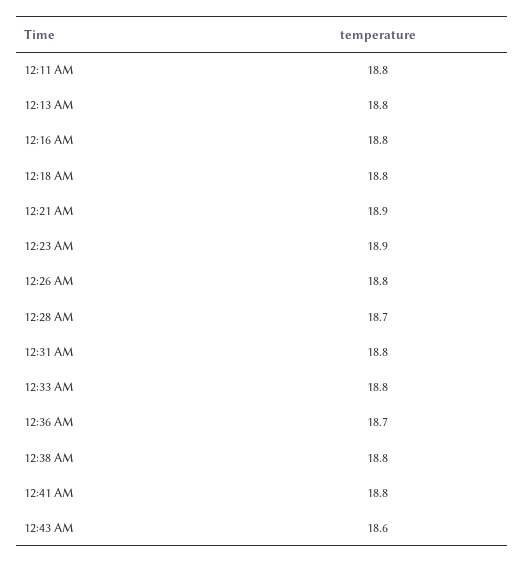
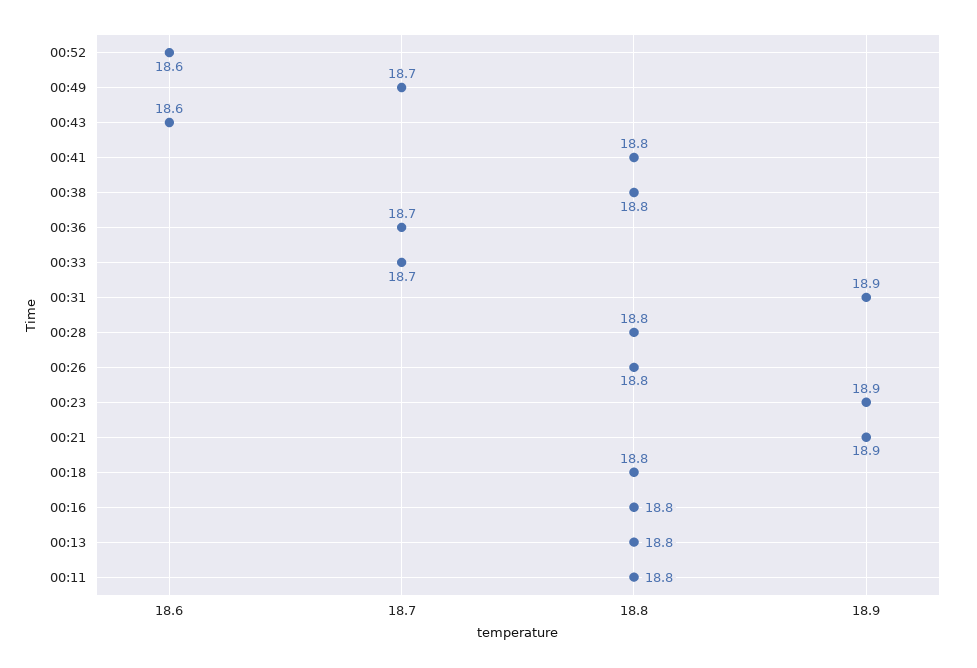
12:28 AM: 18.7 -> 18.8
12:31 AM: 18.8 -> 18.9
12:33 AM: 18.8 -> 18.7
00:52: none -> 18.6
00:49: none -> 18.7

